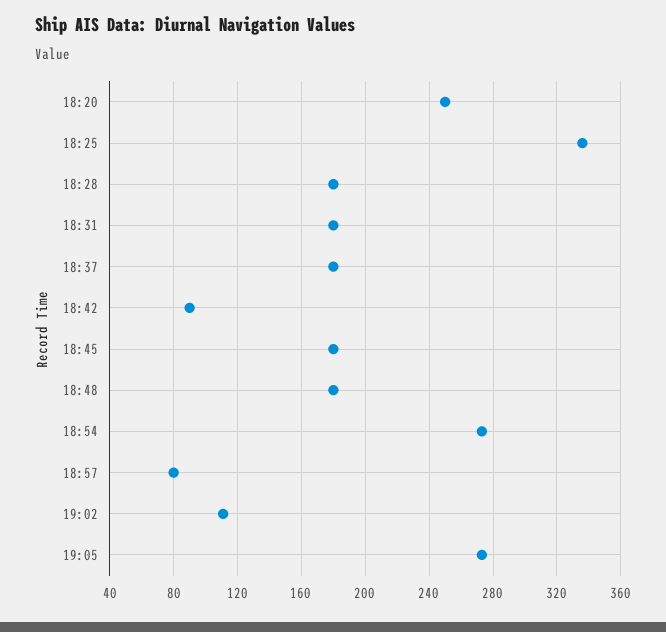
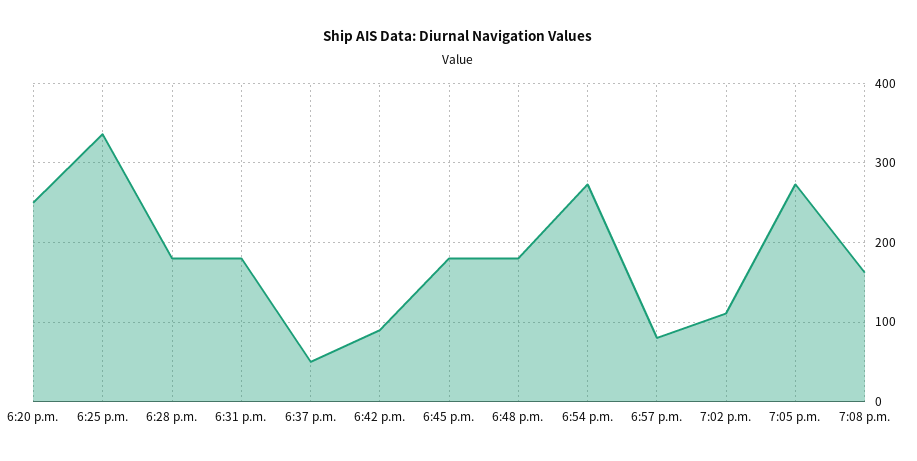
18:37: 180 -> 50
7:08 p.m.: none -> 160

